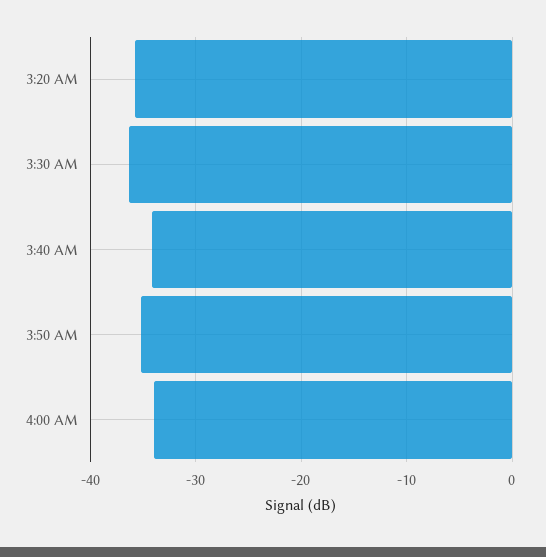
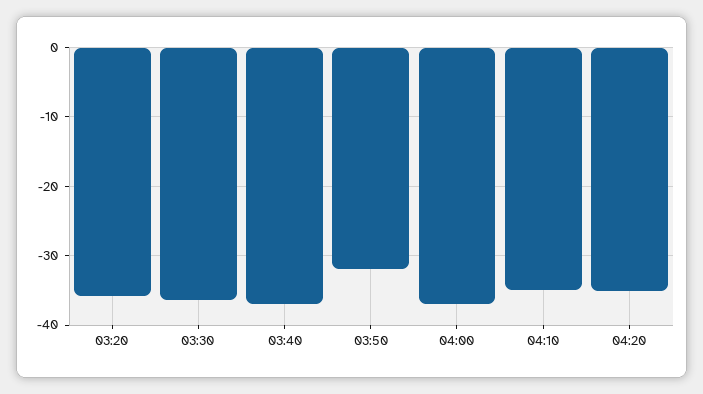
3:40 AM: -34 -> -37
3:50 AM: -35 -> -32
4:00 AM: -34 -> -37
04:10: none -> -35
04:20: none -> -35

